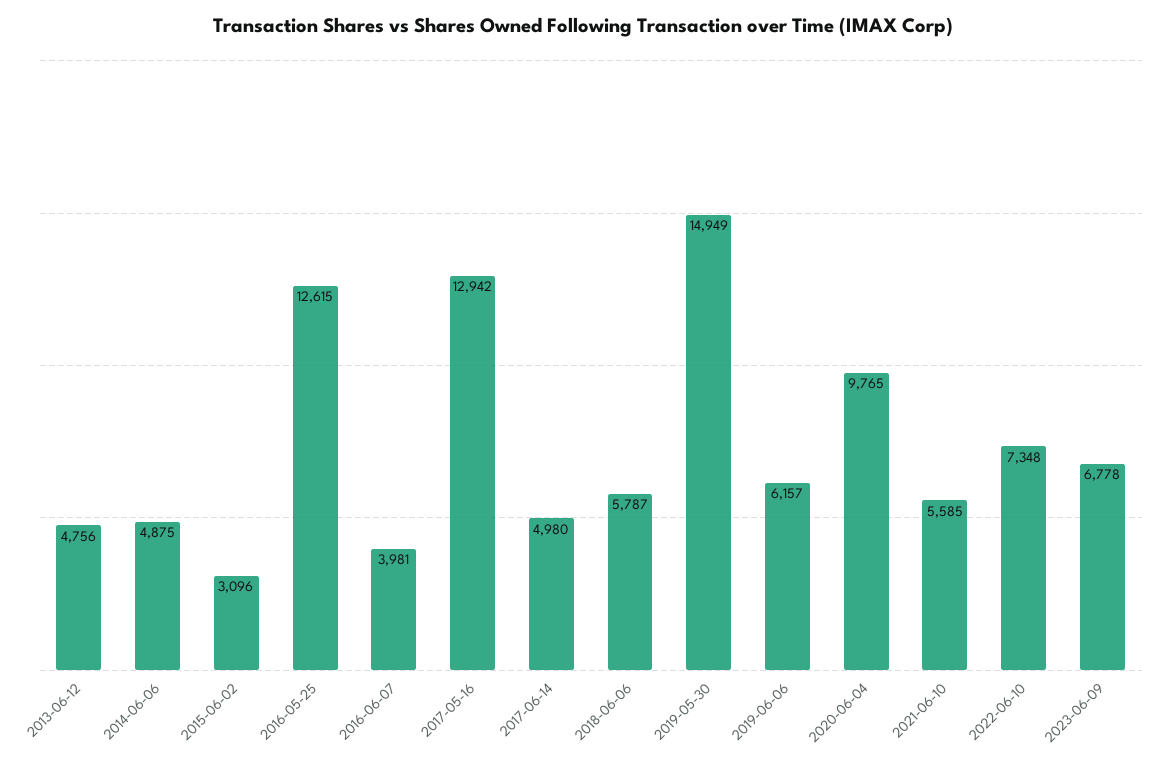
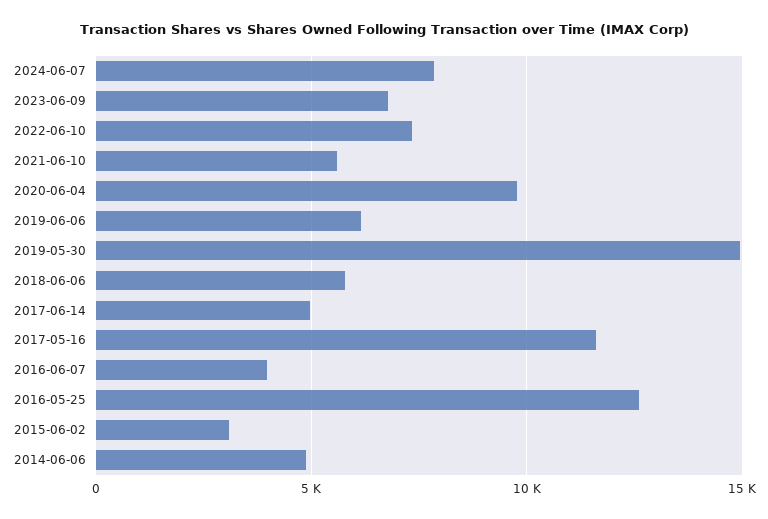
2013-06-12: 4756 -> none
2017-05-16: 12942 -> 11500
2024-06-07: none -> 8000

